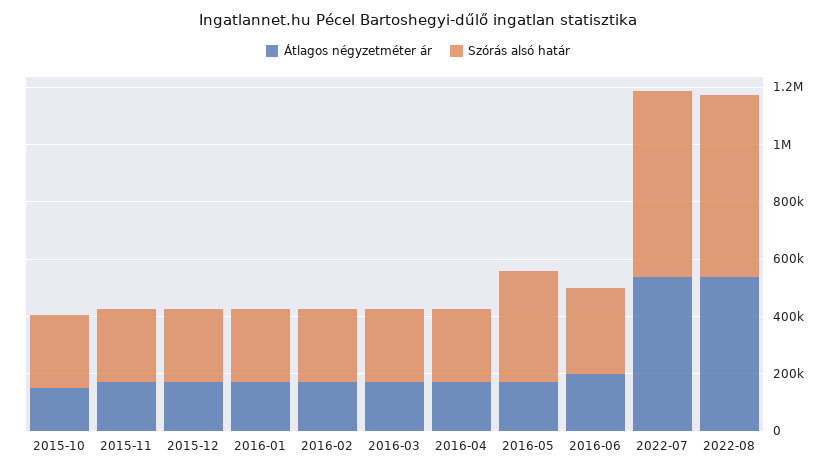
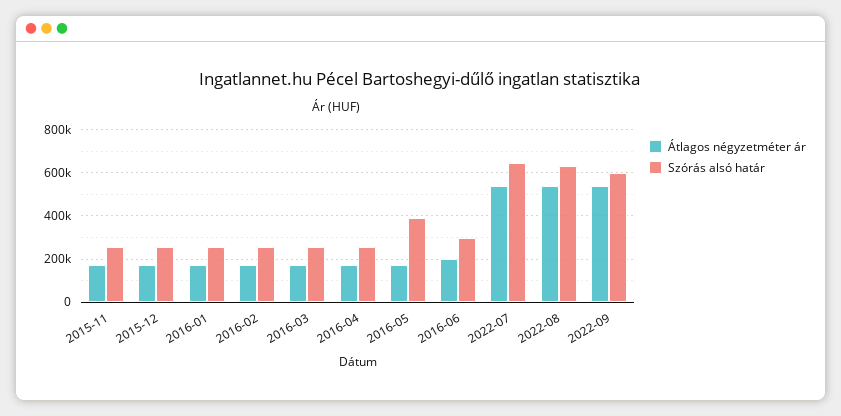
Átlagos négyzetméter ár, 2015-10: 150000 -> none
Szórás alsó határ, 2015-10: 250000 -> none
Átlagos négyzetméter ár, 2022-09: none -> 550000
Szórás alsó határ, 2022-09: none -> 600000

